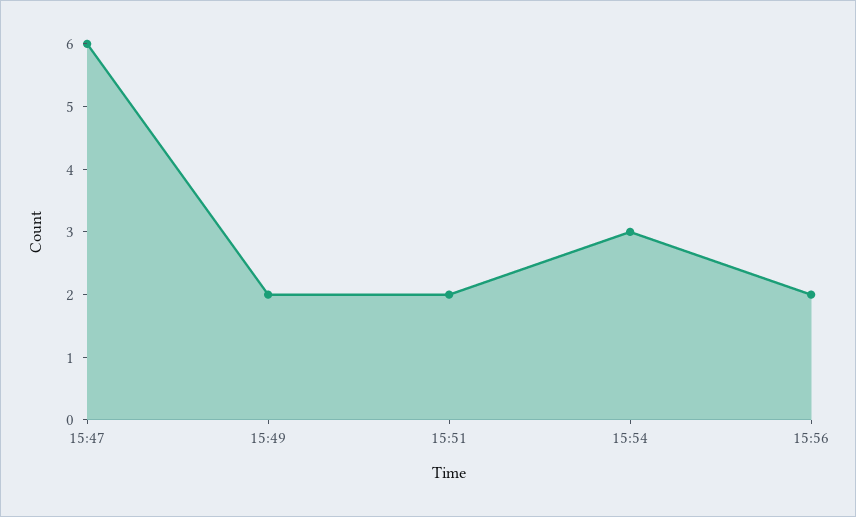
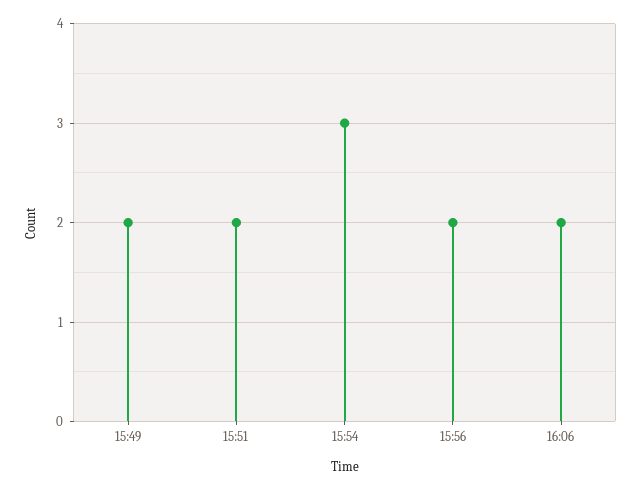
15:47: 6 -> none
16:06: none -> 2

